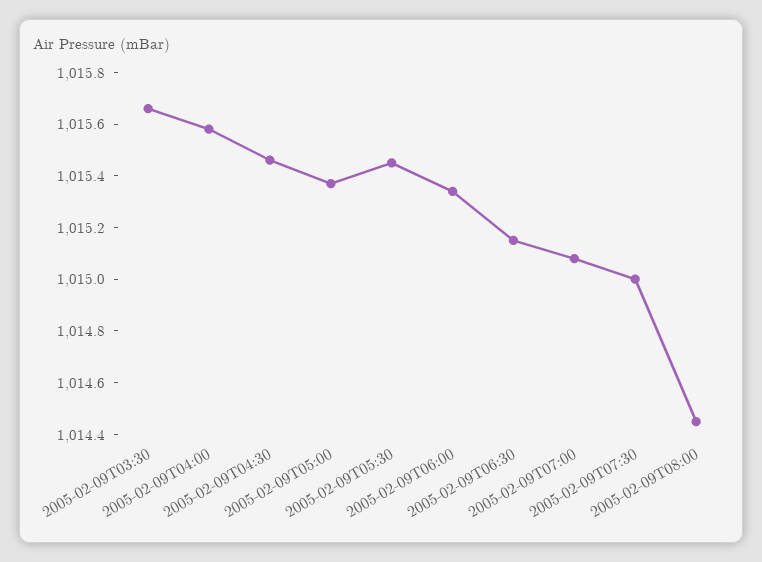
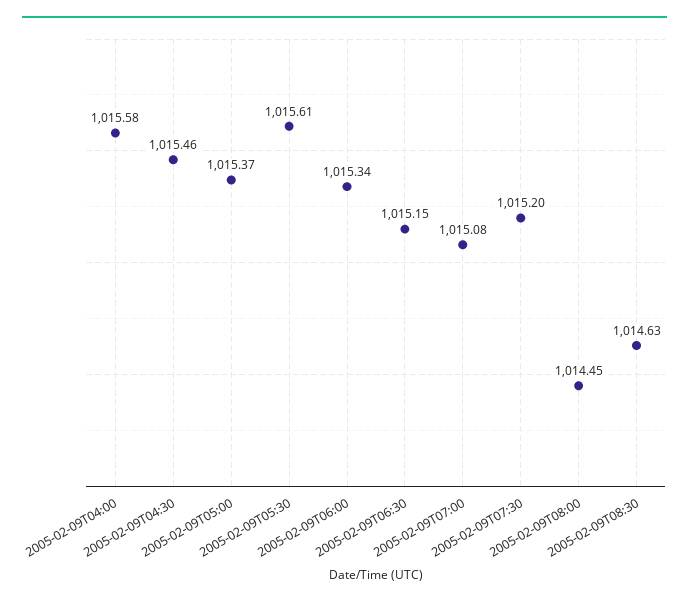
2005-02-09T03:30: 1015.65 -> none
2005-02-09T05:30: 1015.45 -> 1015.61
2005-02-09T07:30: 1015 -> 1015.2
2005-02-09T08:30: none -> 1014.63

